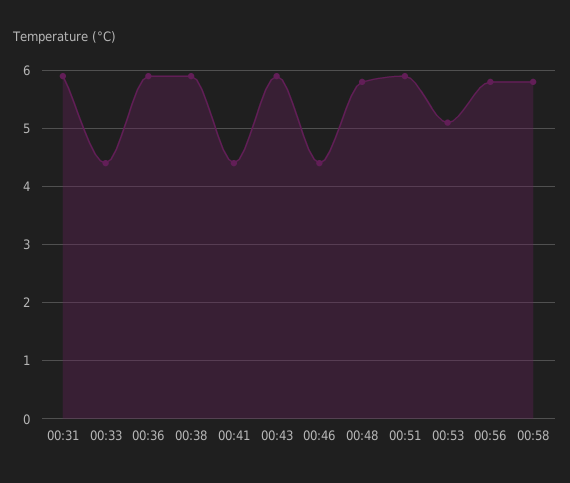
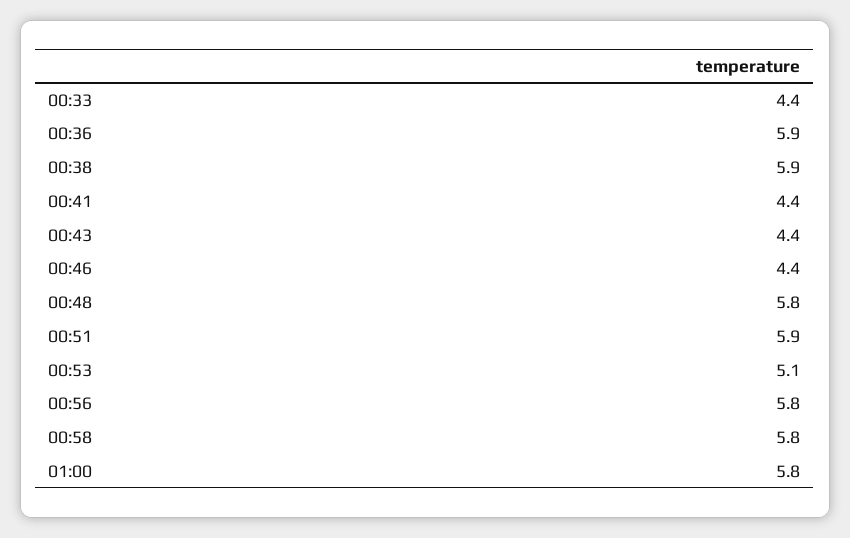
00:31: 6 -> none
00:43: 6 -> 4.4
01:00: none -> 5.8

